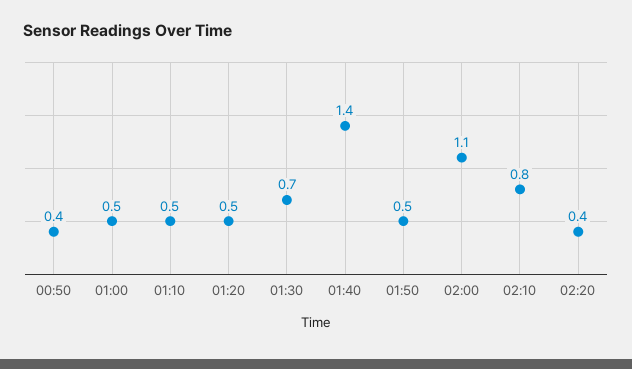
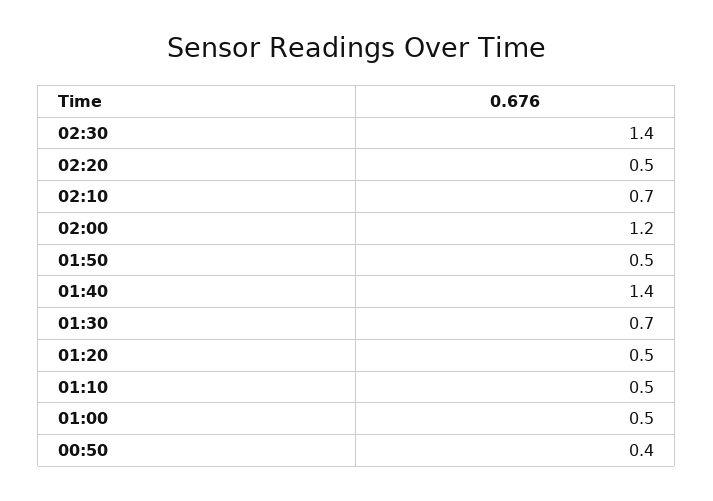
02:00: 1.1 -> 1.2
02:10: 0.8 -> 0.7
02:20: 0.4 -> 0.5
02:30: none -> 1.4

